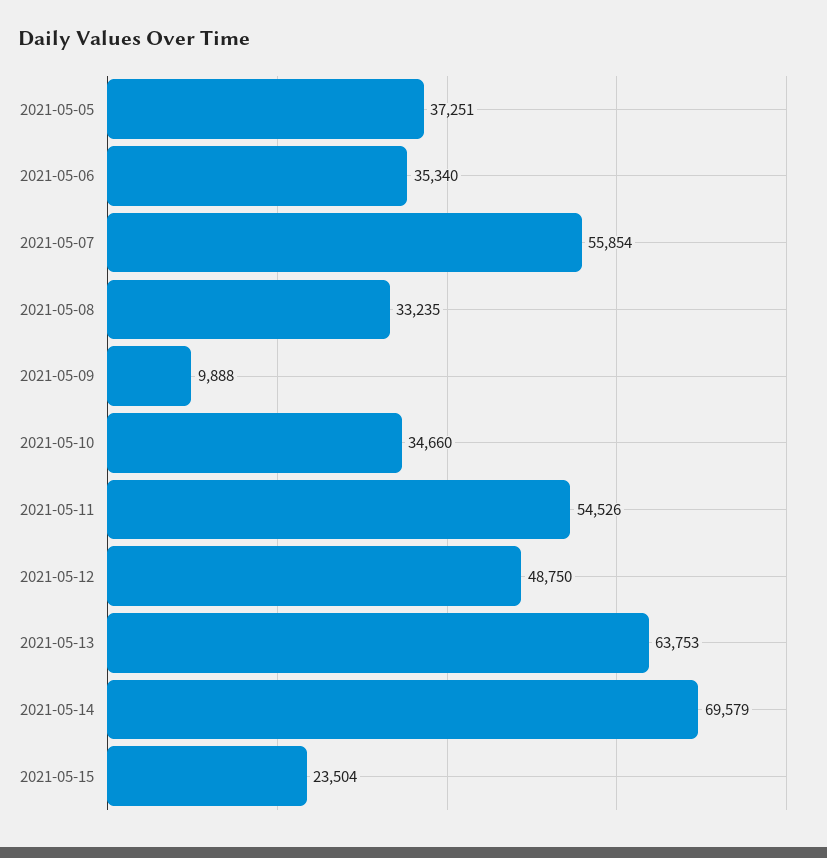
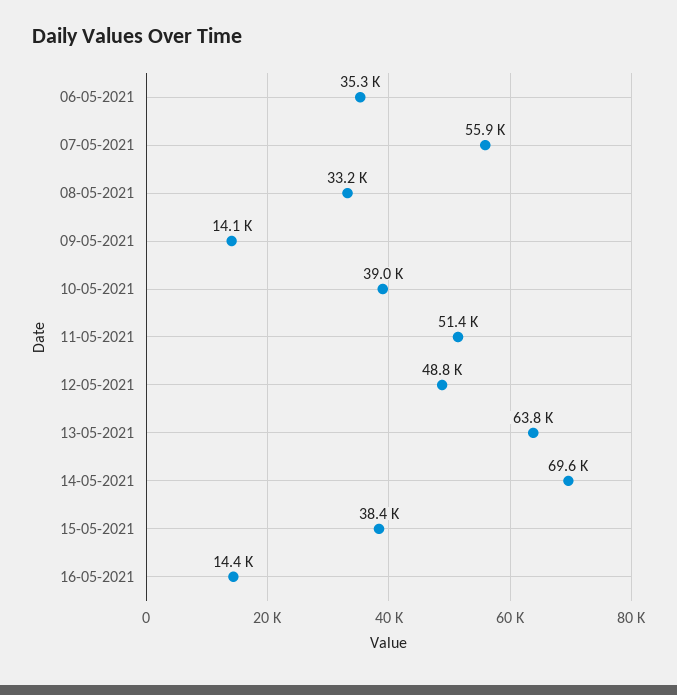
2021-05-05: 37251 -> none
2021-05-09: 9888 -> 14100
2021-05-10: 34660 -> 39000
2021-05-11: 54526 -> 51400
2021-05-15: 23504 -> 38400
16-05-2021: none -> 14400

